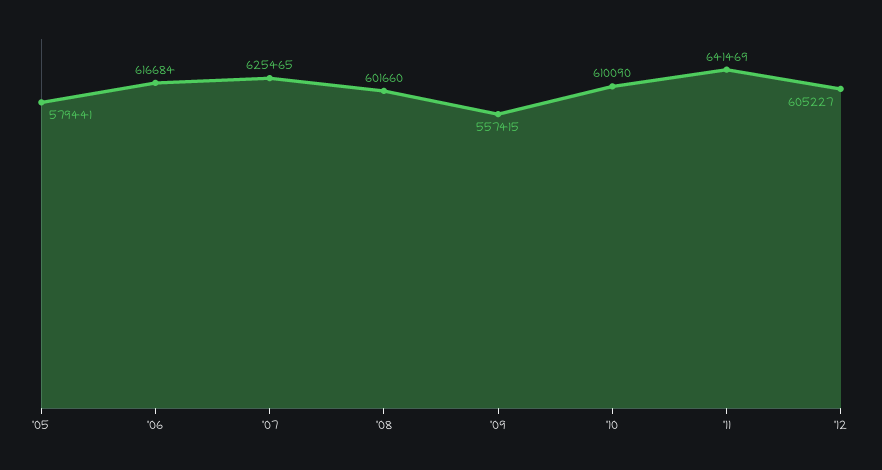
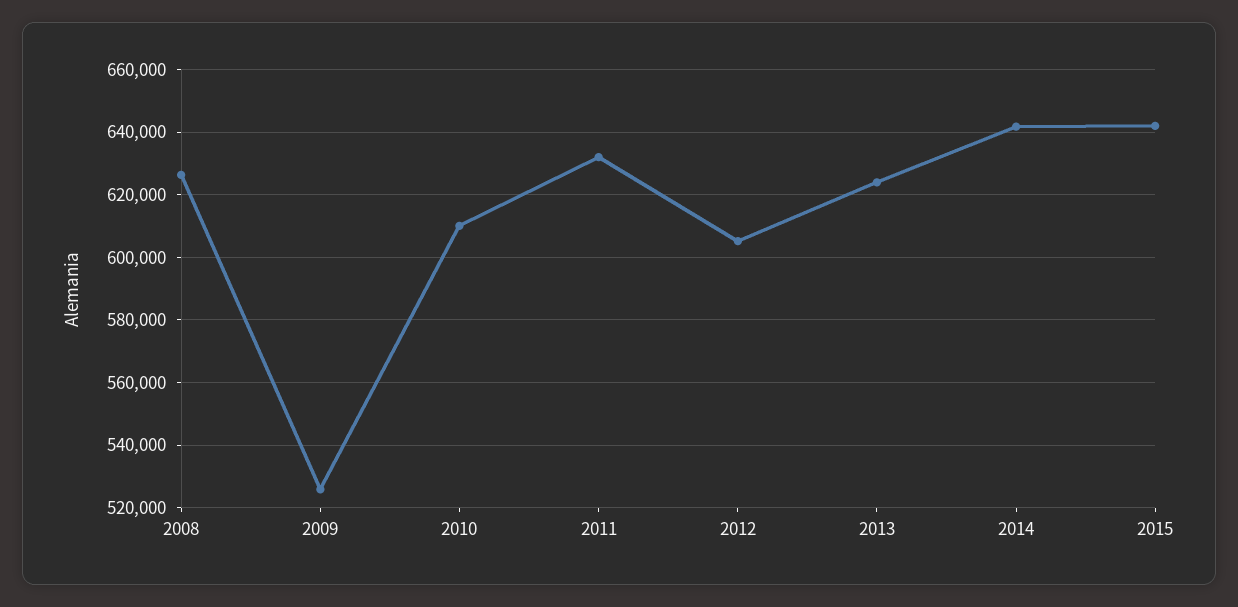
'05: 579441 -> none
'06: 616684 -> none
'07: 625465 -> none
'08: 601660 -> 626000
'09: 557415 -> 526000
'11: 641469 -> 632000
2013: none -> 624000
2014: none -> 642000
2015: none -> 642000

